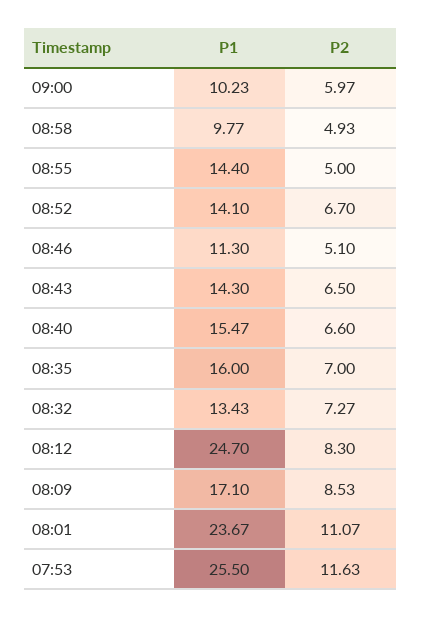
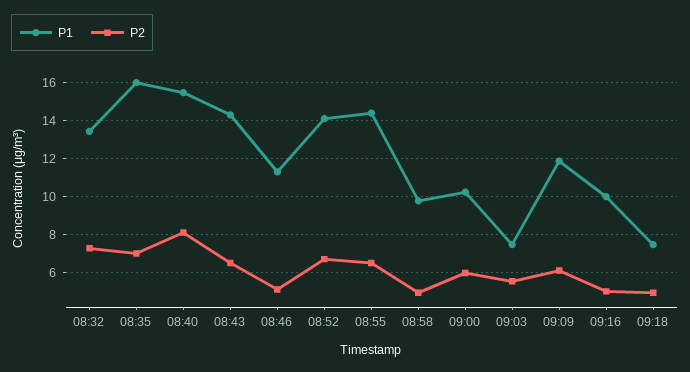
P2, 08:55: 5 -> 6.5
P2, 08:40: 6.6 -> 8
P1, 08:12: 24.7 -> none
P2, 08:12: 8.3 -> none
P1, 08:09: 17.1 -> none
P2, 08:09: 8.53 -> none
P1, 08:01: 23.67 -> none
P2, 08:01: 11.07 -> none
P1, 07:53: 25.5 -> none
P2, 07:53: 11.63 -> none
P1, 09:03: none -> 7.5
P2, 09:03: none -> 5.5
P1, 09:09: none -> 12
P2, 09:09: none -> 6
P1, 09:16: none -> 10
P2, 09:16: none -> 5
P1, 09:18: none -> 7.5
P2, 09:18: none -> 5

